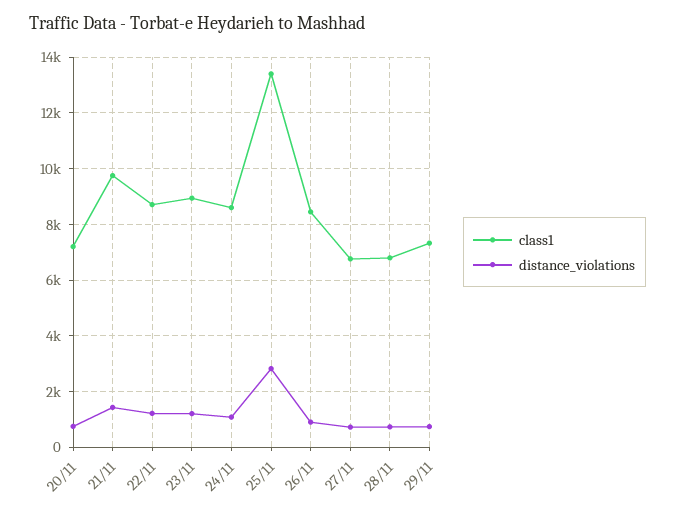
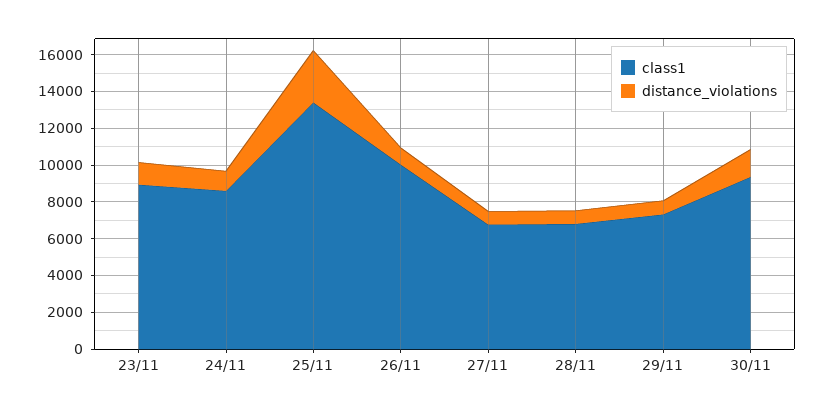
class1, 20/11: 7250 -> none
distance_violations, 20/11: 750 -> none
class1, 21/11: 9750 -> none
distance_violations, 21/11: 1500 -> none
class1, 22/11: 8750 -> none
distance_violations, 22/11: 1250 -> none
class1, 26/11: 8500 -> 10000
class1, 30/11: none -> 9500
distance_violations, 30/11: none -> 1500

